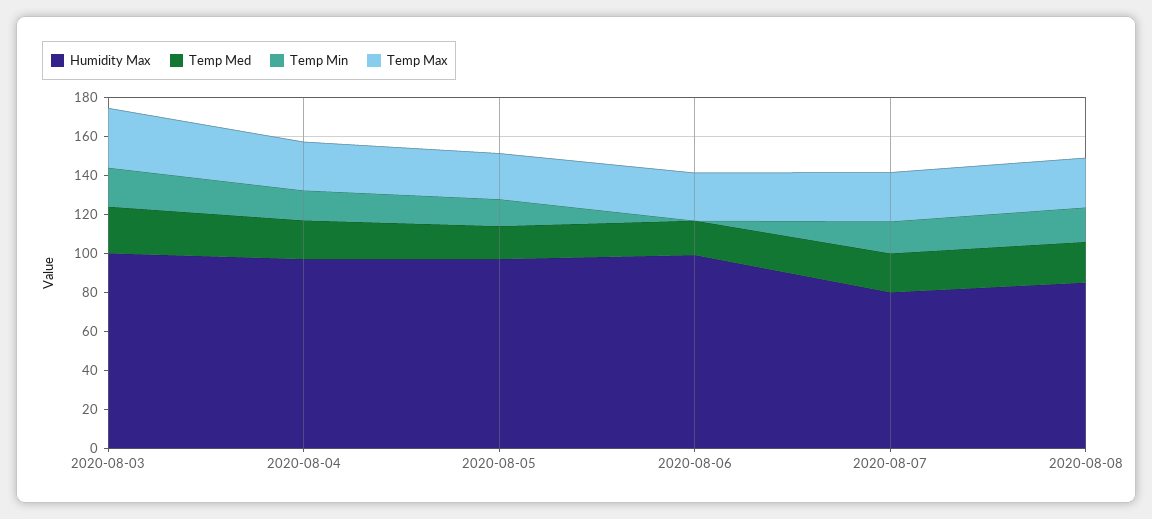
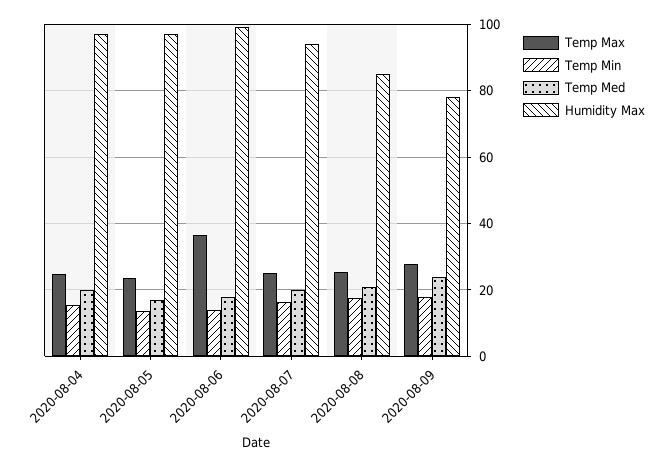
Humidity Max, 2020-08-03: 100 -> none
Temp Med, 2020-08-03: 25 -> none
Temp Min, 2020-08-03: 20 -> none
Temp Max, 2020-08-03: 30 -> none
Temp Min, 2020-08-06: 0 -> 14
Temp Max, 2020-08-06: 25 -> 36
Humidity Max, 2020-08-07: 80 -> 94
Temp Max, 2020-08-09: none -> 28
Temp Min, 2020-08-09: none -> 18
Temp Med, 2020-08-09: none -> 24
Humidity Max, 2020-08-09: none -> 78

